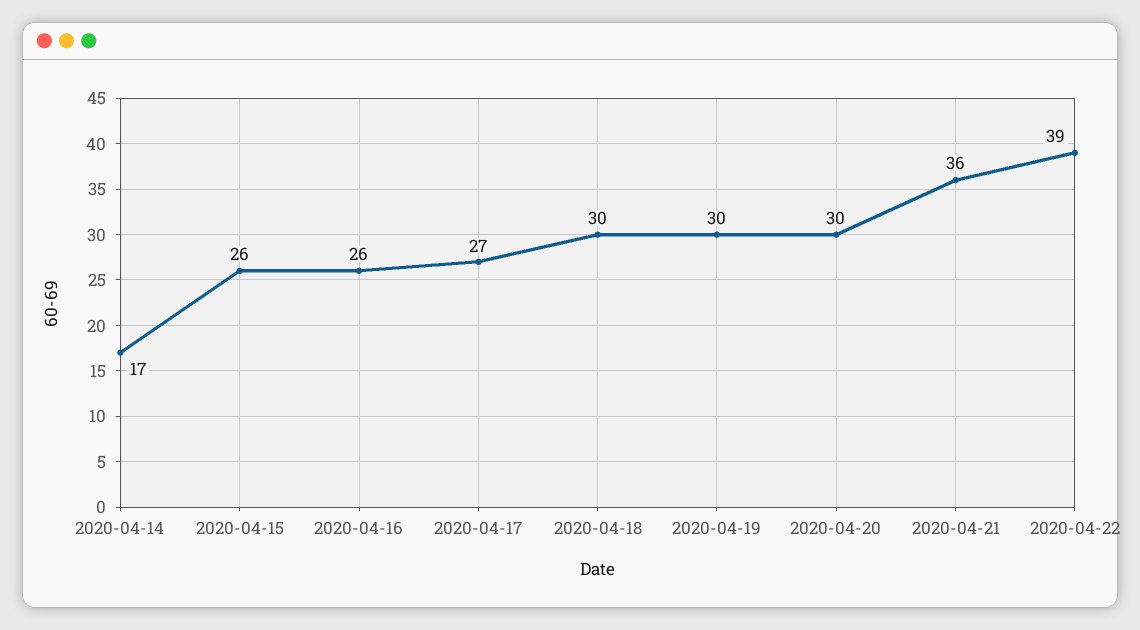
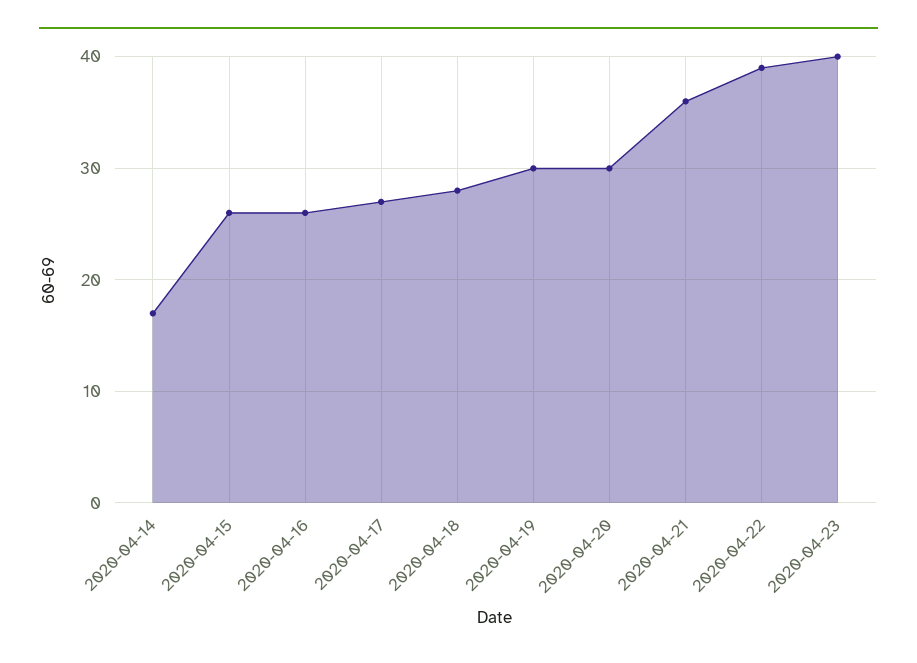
2020-04-18: 30 -> 28
2020-04-23: none -> 40

